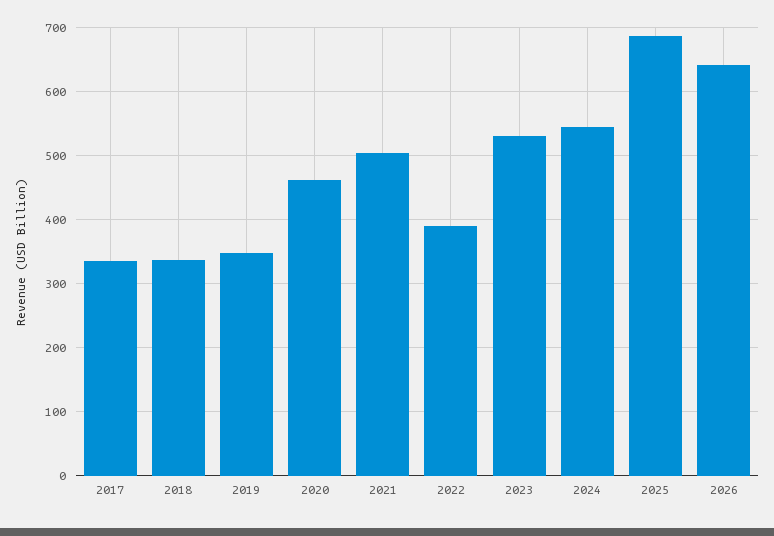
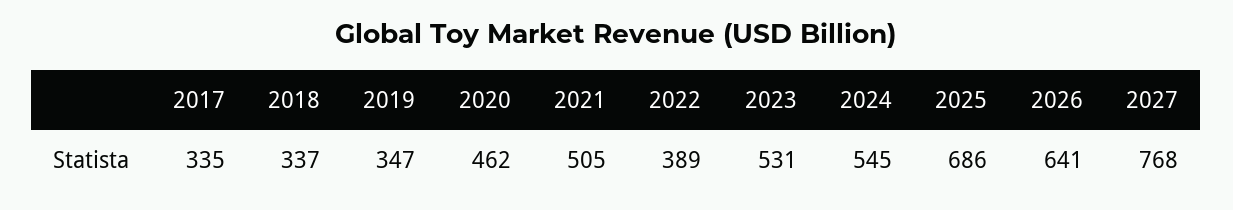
2027: none -> 768

